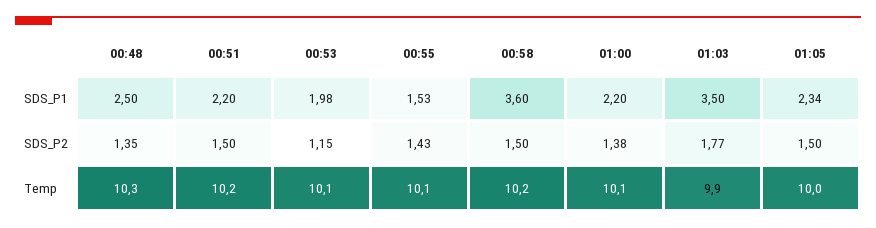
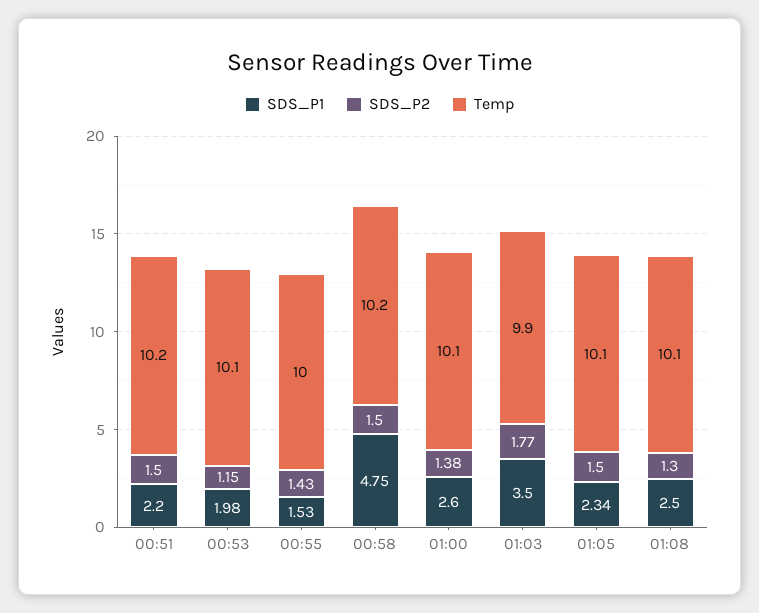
SDS_P1, 00:48: 2.5 -> none
SDS_P1, 00:58: 3.6 -> 4.75
SDS_P1, 01:00: 2.2 -> 2.6
SDS_P2, 00:48: 1.35 -> none
Temp, 00:48: 10.3 -> none
Temp, 00:55: 10.1 -> 10
Temp, 01:05: 10 -> 10.1
SDS_P1, 01:08: none -> 2.5
SDS_P2, 01:08: none -> 1.3
Temp, 01:08: none -> 10.1

